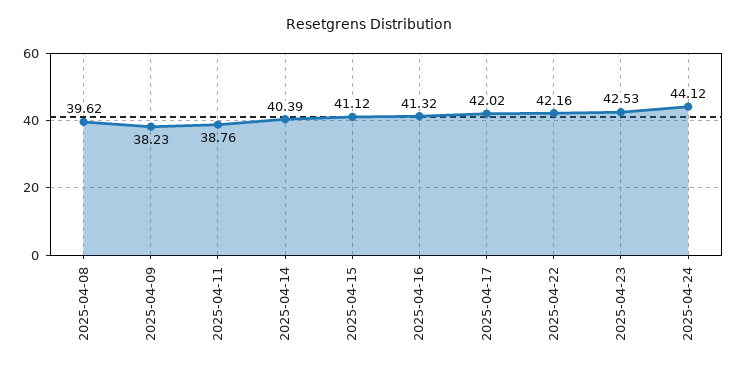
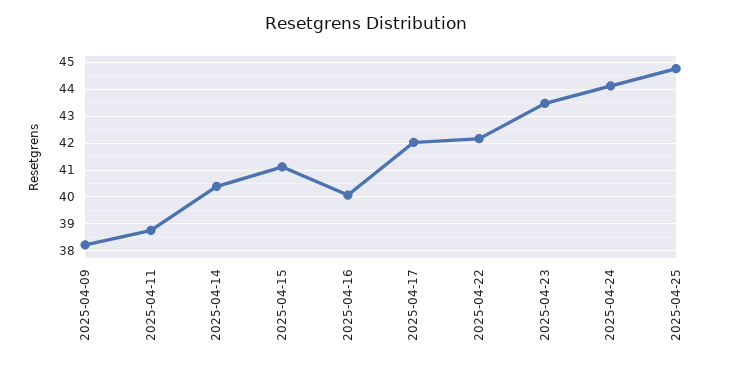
2025-04-08: 39.62 -> none
2025-04-16: 41.32 -> 40
2025-04-23: 42.53 -> 43.5
2025-04-25: none -> 44.75

